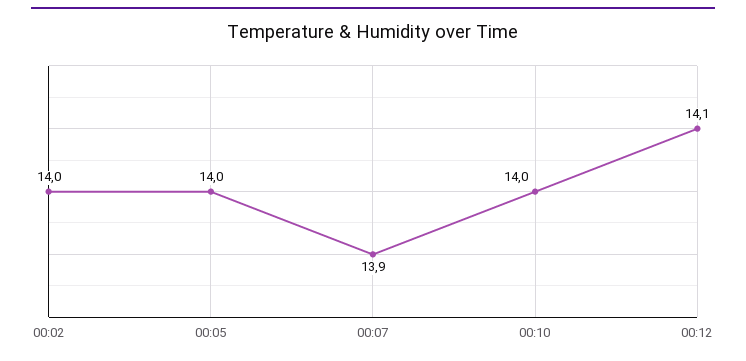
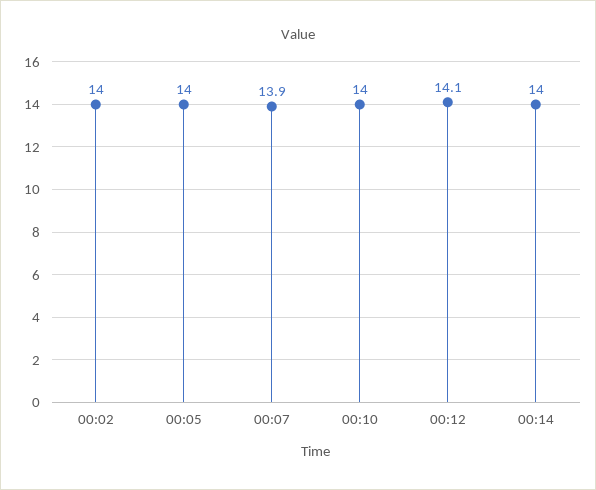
00:14: none -> 14

